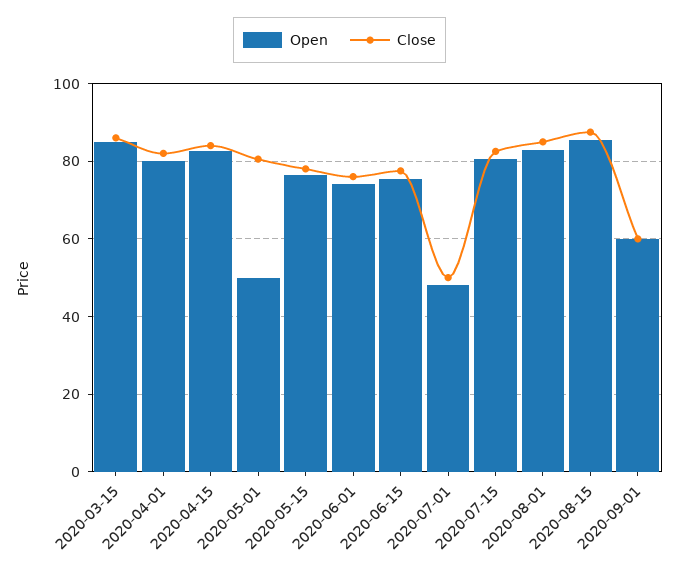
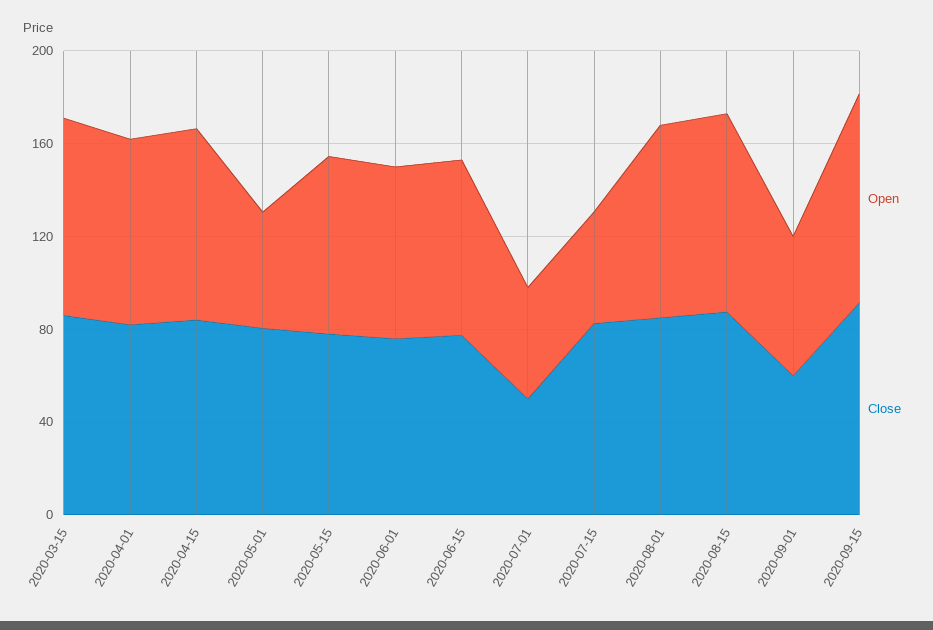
Open, 2020-07-15: 80 -> 50
Open, 2020-09-15: none -> 90
Close, 2020-09-15: none -> 90

